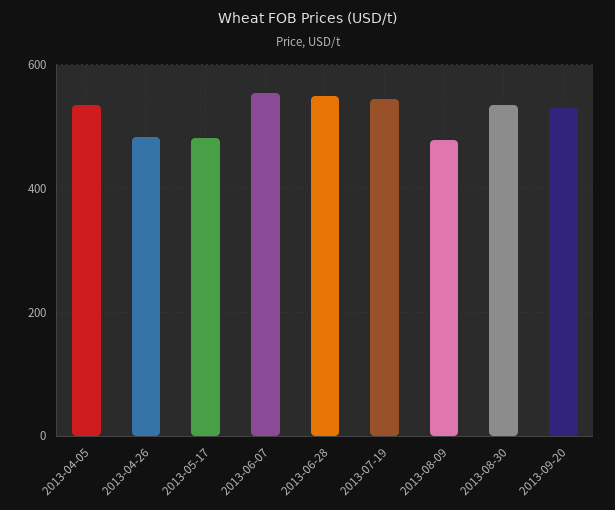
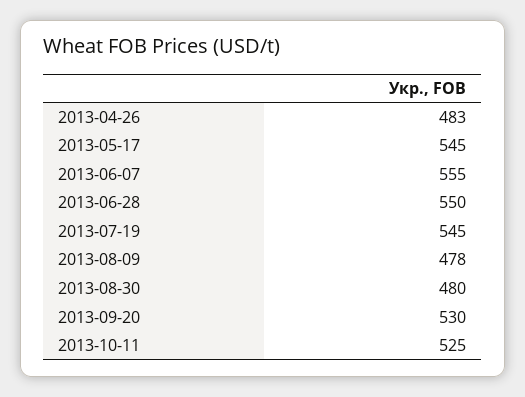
2013-04-05: 540 -> none
2013-05-17: 480 -> 545
2013-08-30: 540 -> 480
2013-10-11: none -> 525

